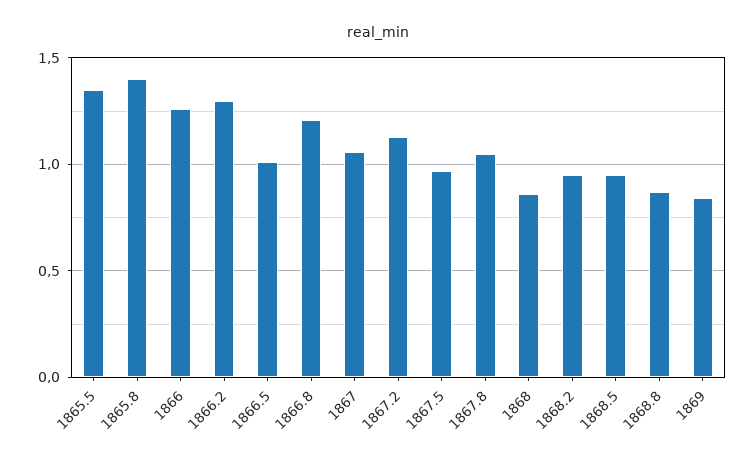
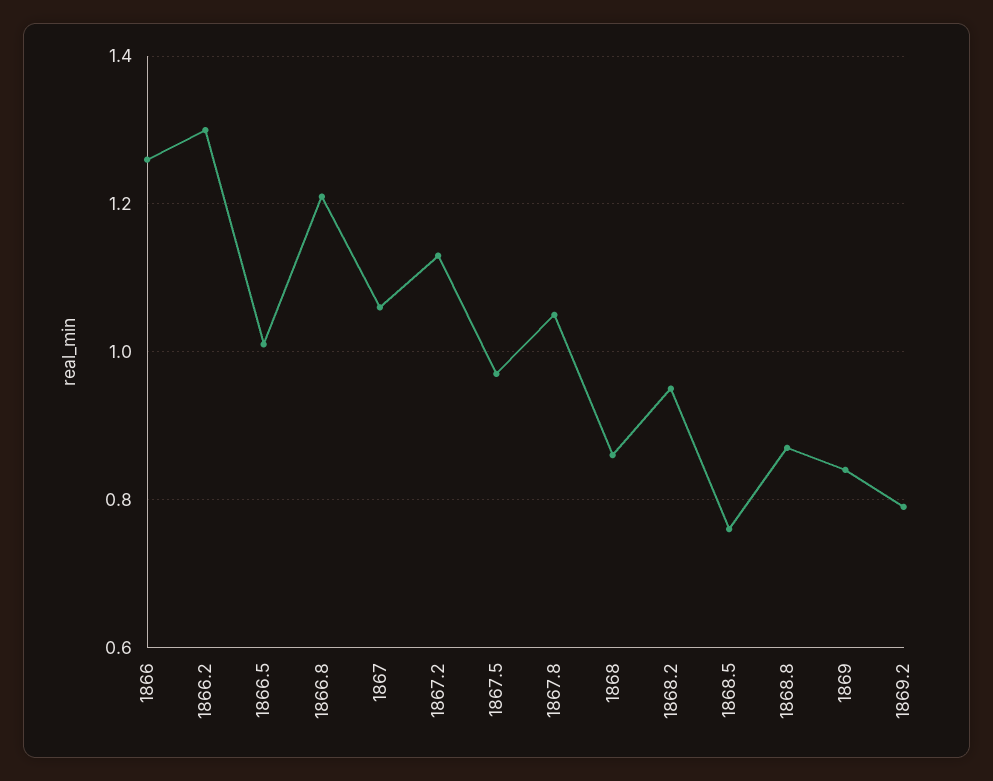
1865.5: 1.35 -> none
1865.8: 1.4 -> none
1868.5: 0.95 -> 0.75
1869.2: none -> 0.8

